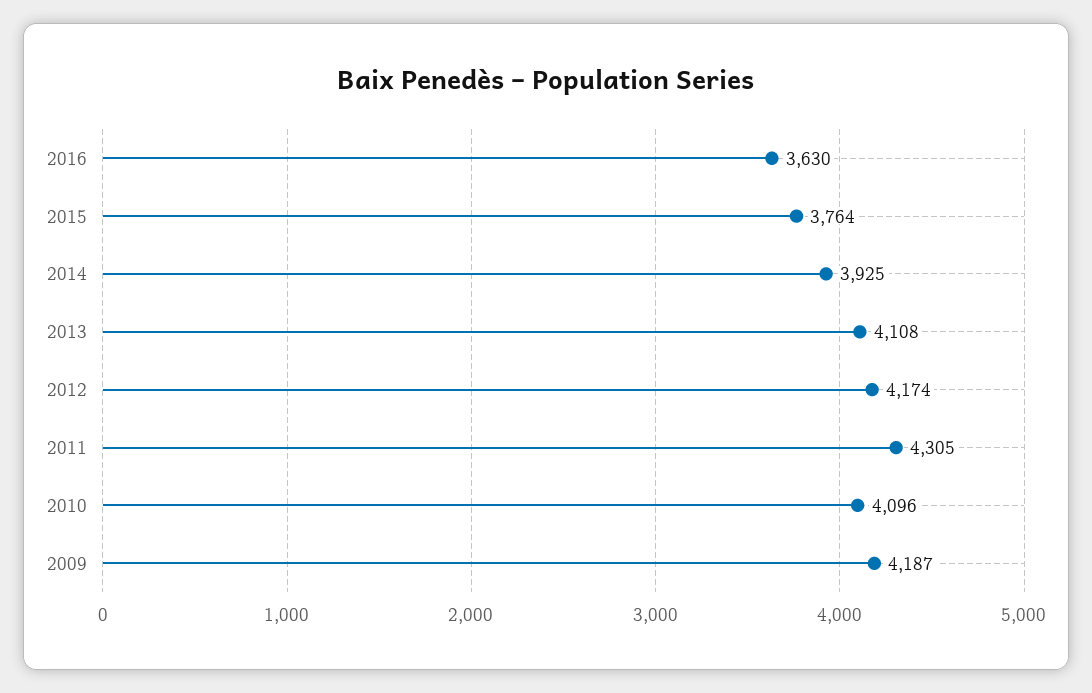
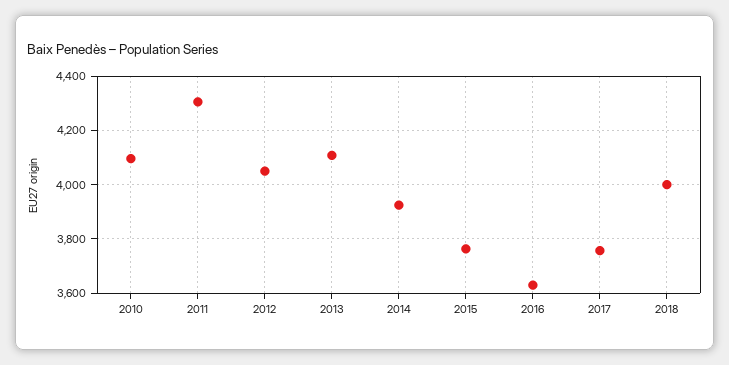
2012: 4174 -> 4050
2009: 4187 -> none
2017: none -> 3750
2018: none -> 4000

